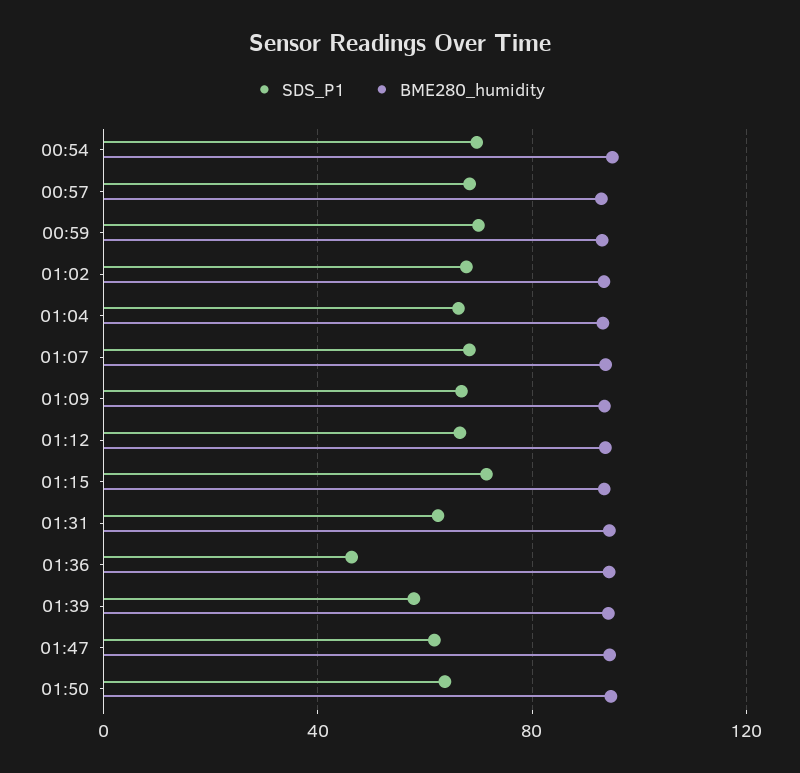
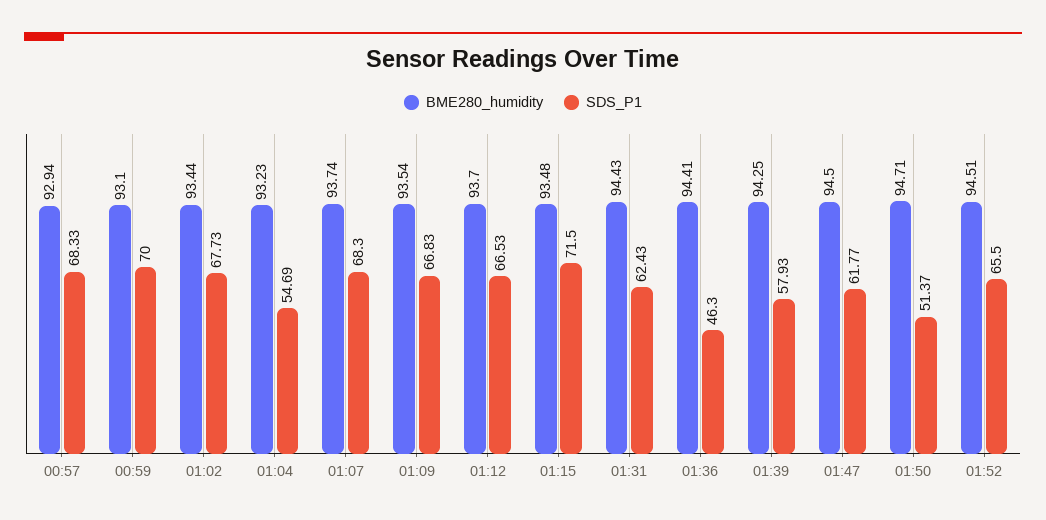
SDS_P1, 00:54: 70 -> none
BME280_humidity, 00:54: 95 -> none
SDS_P1, 01:04: 65 -> 54.69
SDS_P1, 01:50: 65 -> 51.37
BME280_humidity, 01:52: none -> 94.51
SDS_P1, 01:52: none -> 65.5

